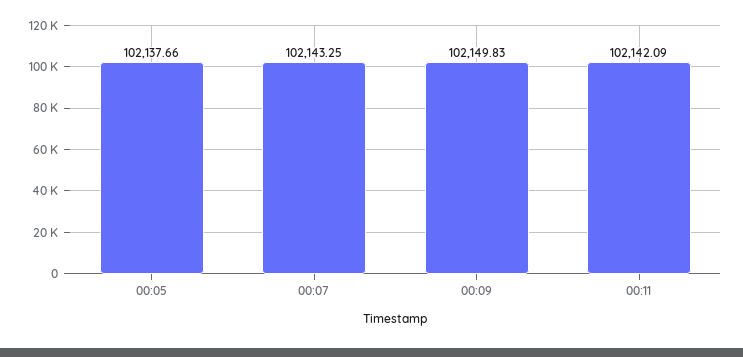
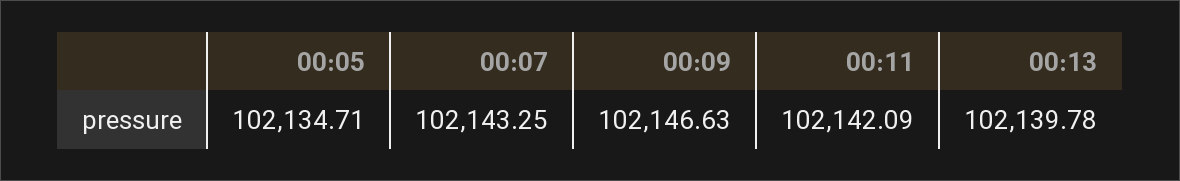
00:05: 102137.66 -> 102134.71
00:09: 102149.83 -> 102146.63
00:13: none -> 102139.78

